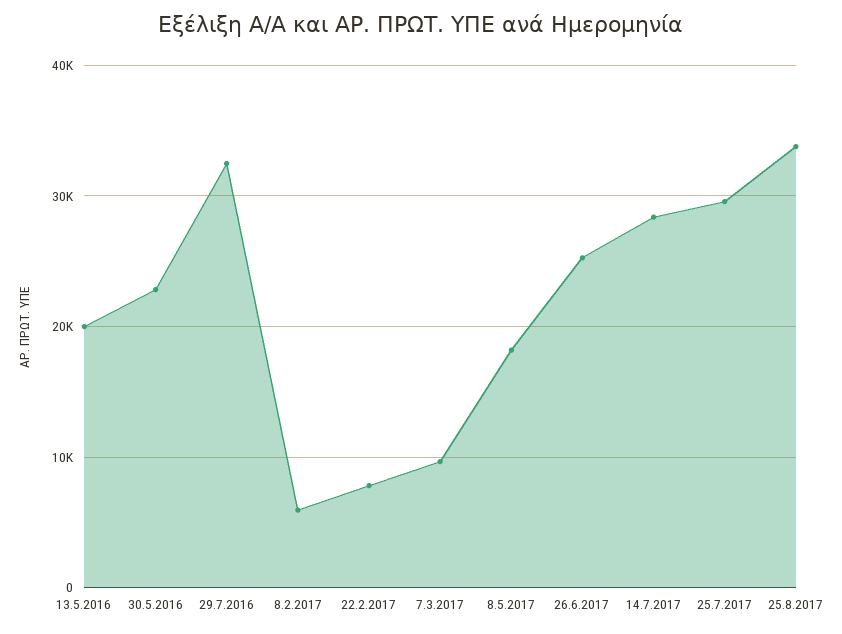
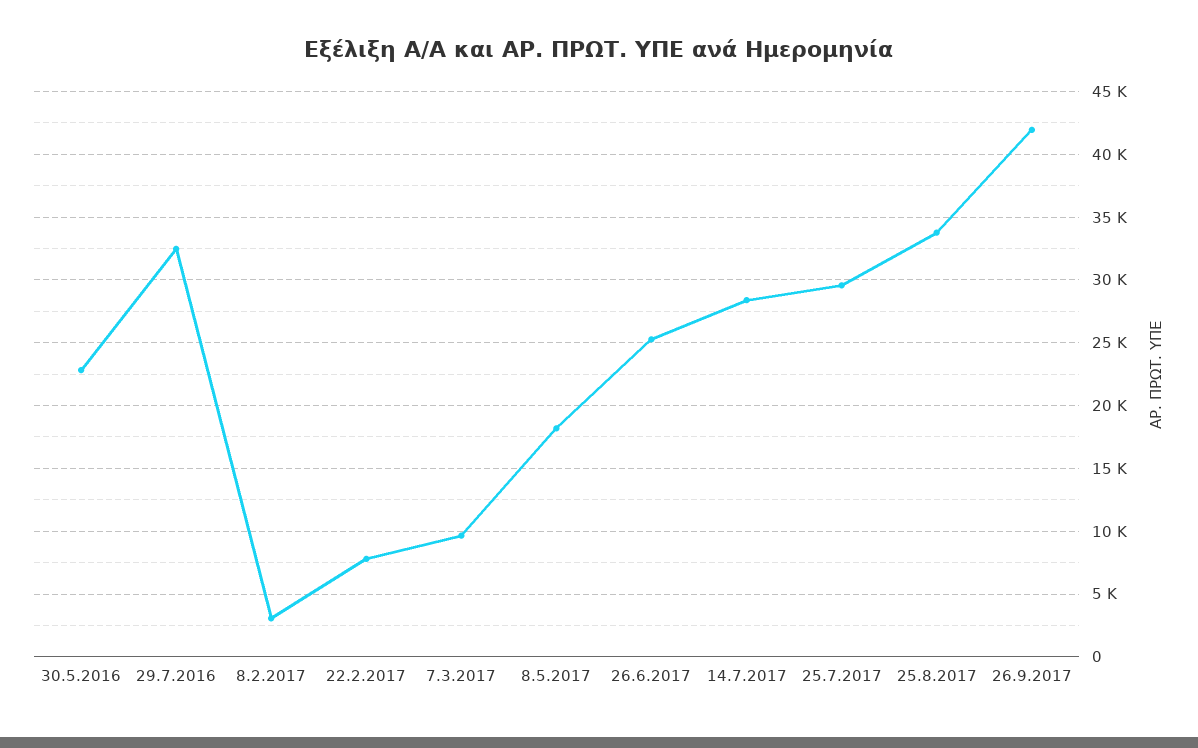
13.5.2016: 20000 -> none
8.2.2017: 6000 -> 3000
26.9.2017: none -> 42000

